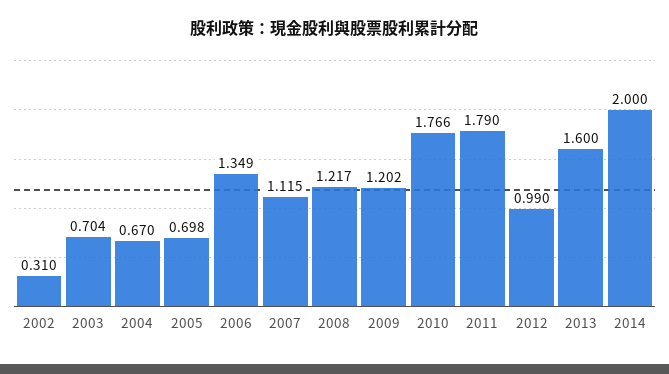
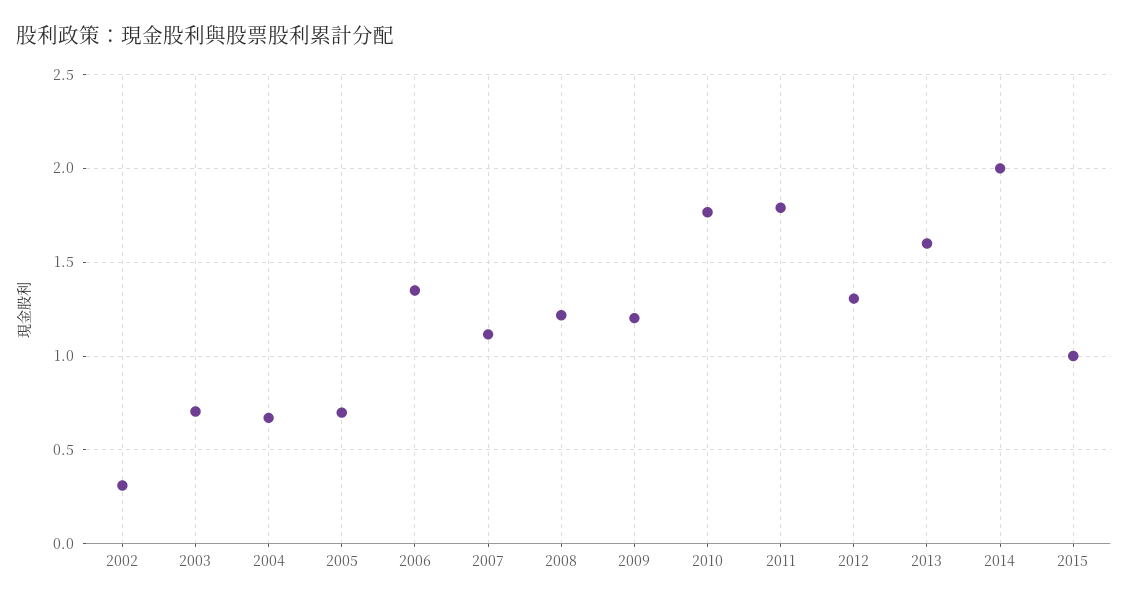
2012: 0.99 -> 1.3
2015: none -> 1

